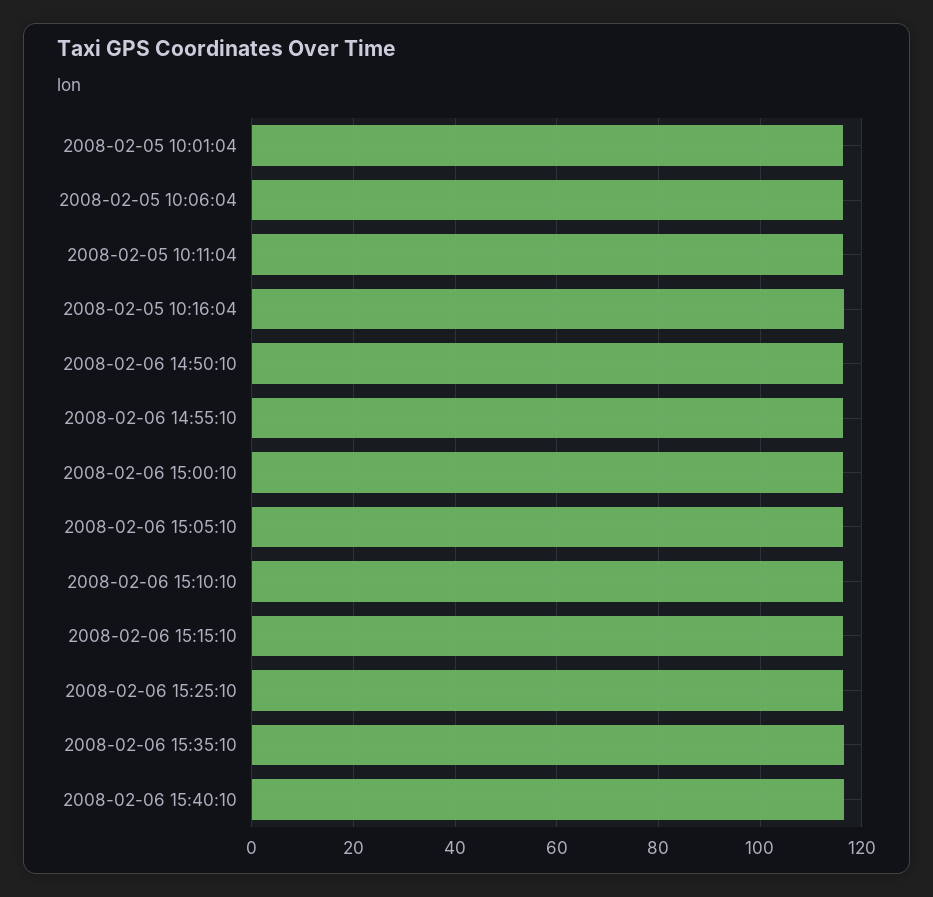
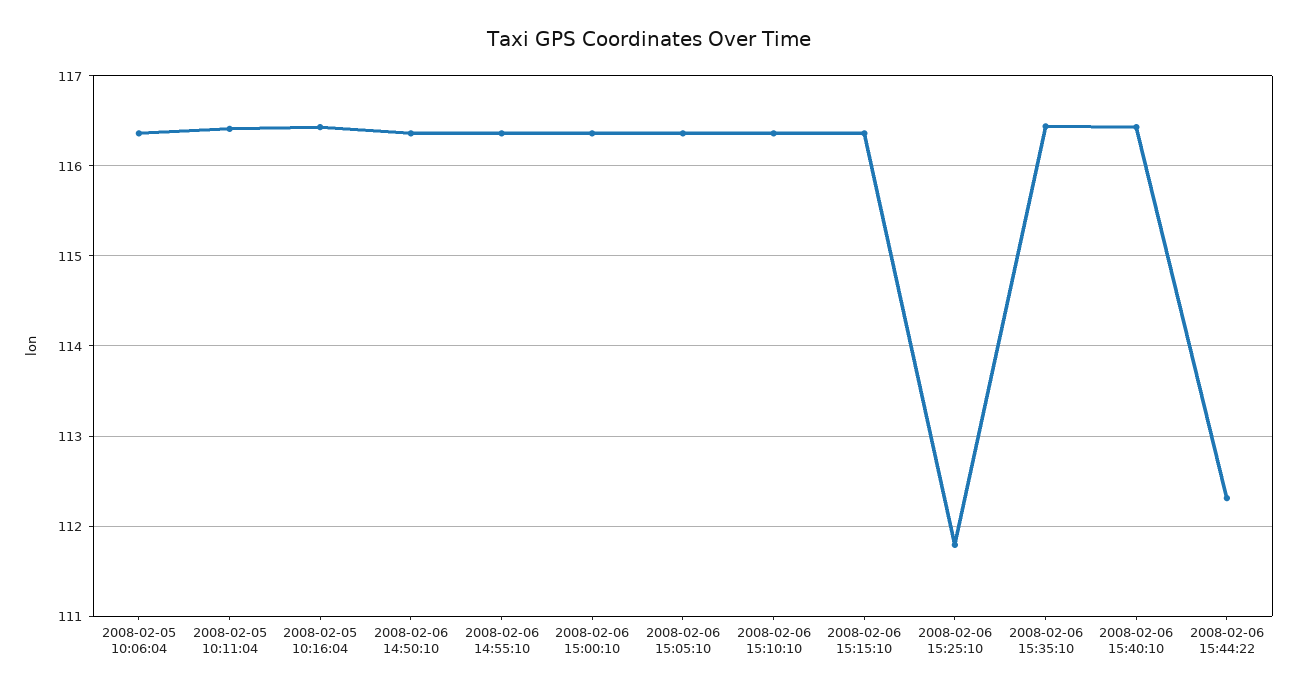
2008-02-05 10:01:04: 116 -> none
2008-02-06 15:25:10: 116 -> 111.8
2008-02-06 15:44:22: none -> 112.3

